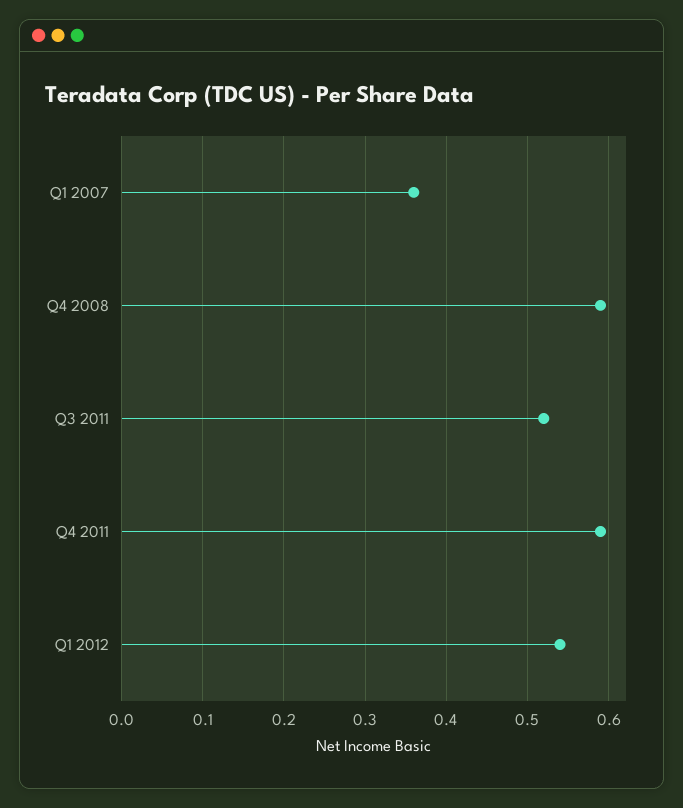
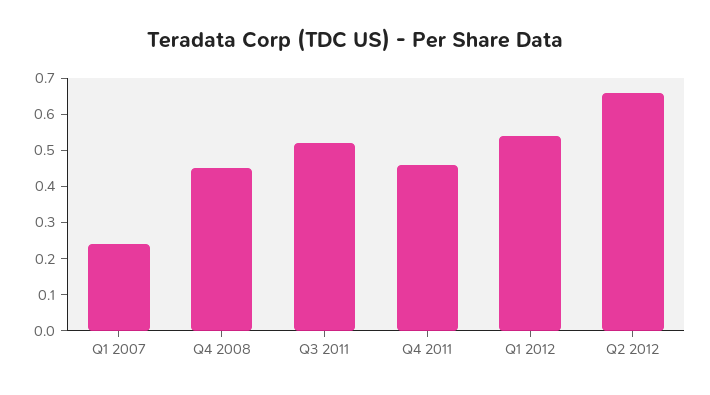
Q1 2007: 0.36 -> 0.25
Q4 2008: 0.59 -> 0.45
Q4 2011: 0.59 -> 0.45
Q2 2012: none -> 0.65

